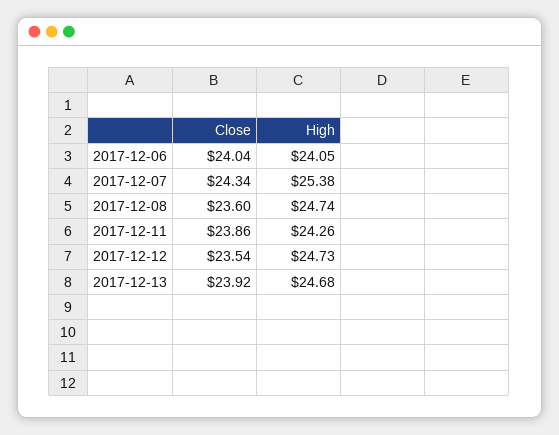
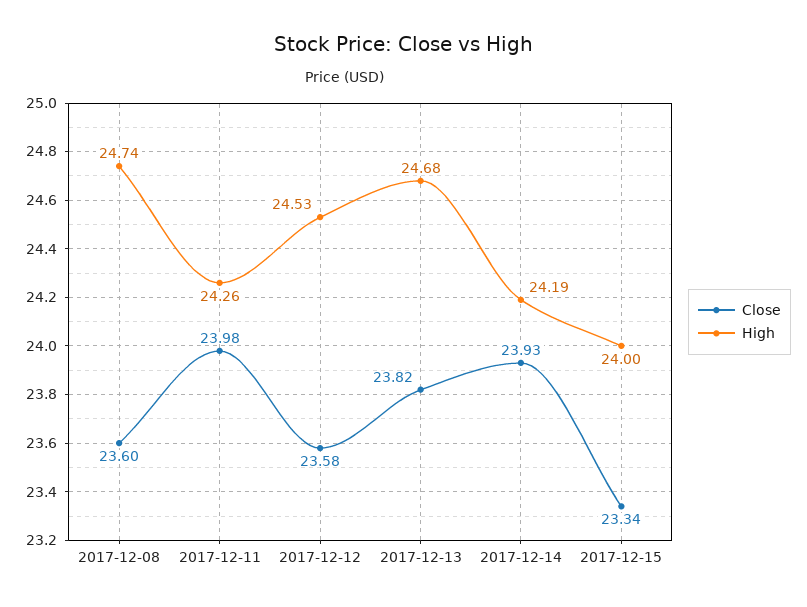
Close, 2017-12-06: 24.04 -> none
High, 2017-12-06: 24.05 -> none
Close, 2017-12-07: 24.34 -> none
High, 2017-12-07: 25.38 -> none
Close, 2017-12-11: 23.86 -> 23.98
Close, 2017-12-12: 23.54 -> 23.58
High, 2017-12-12: 24.73 -> 24.53
Close, 2017-12-13: 23.92 -> 23.82
Close, 2017-12-14: none -> 23.93
High, 2017-12-14: none -> 24.19
Close, 2017-12-15: none -> 23.34
High, 2017-12-15: none -> 24

